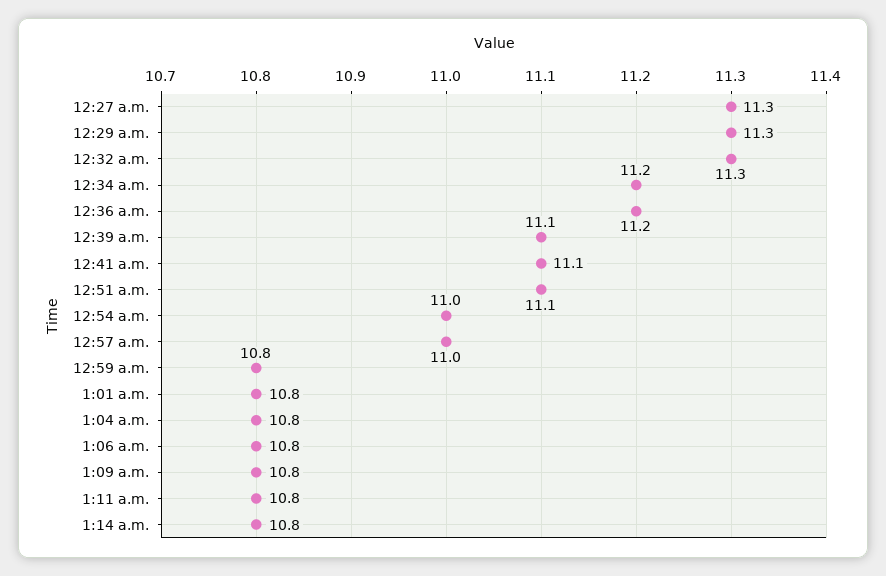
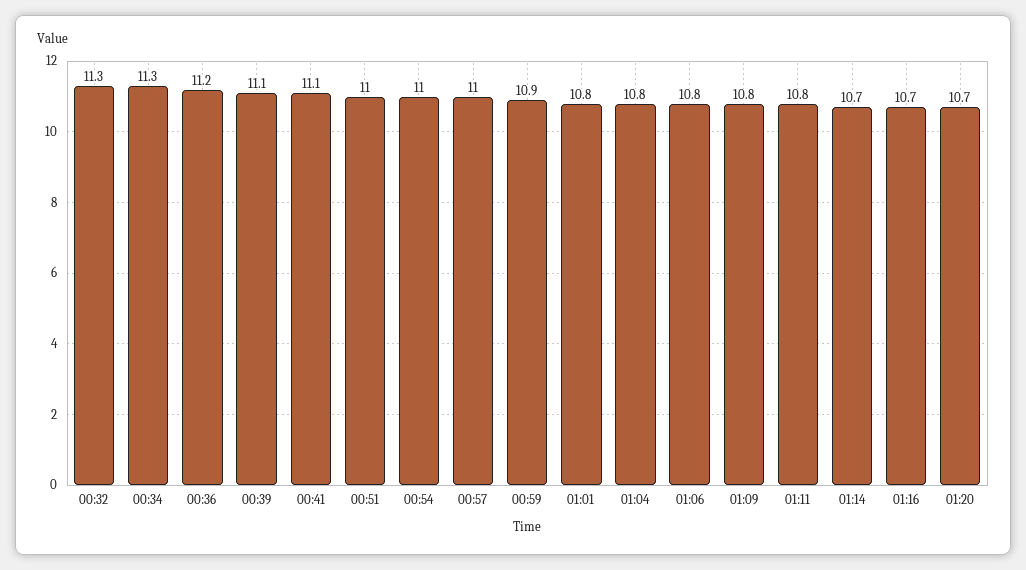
12:27 a.m.: 11.3 -> none
12:29 a.m.: 11.3 -> none
12:34 a.m.: 11.2 -> 11.3
12:51 a.m.: 11.1 -> 11
12:59 a.m.: 10.8 -> 10.9
1:14 a.m.: 10.8 -> 10.7
01:16: none -> 10.7
01:20: none -> 10.7

